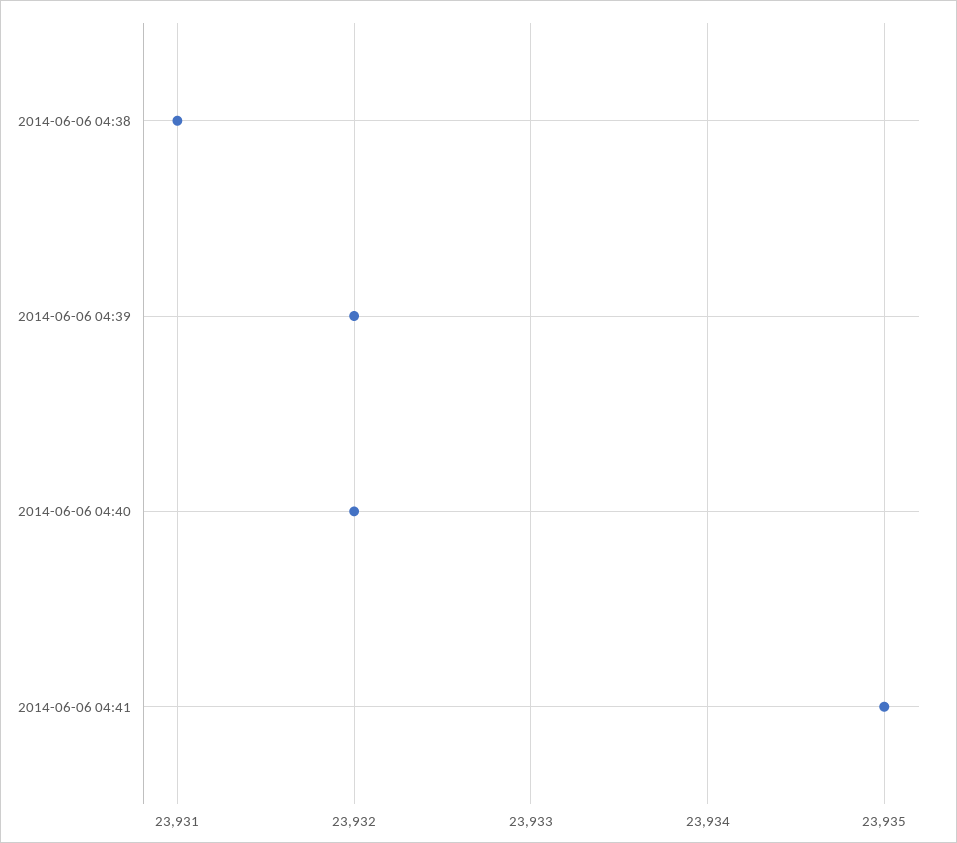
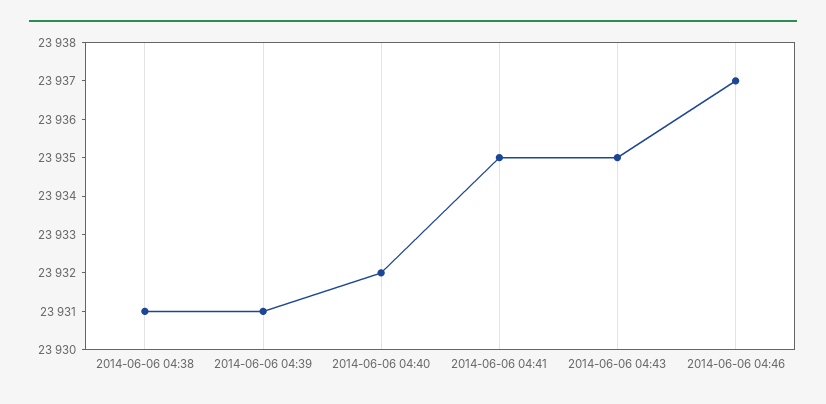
2014-06-06 04:39: 23932 -> 23931
2014-06-06 04:43: none -> 23935
2014-06-06 04:46: none -> 23937

